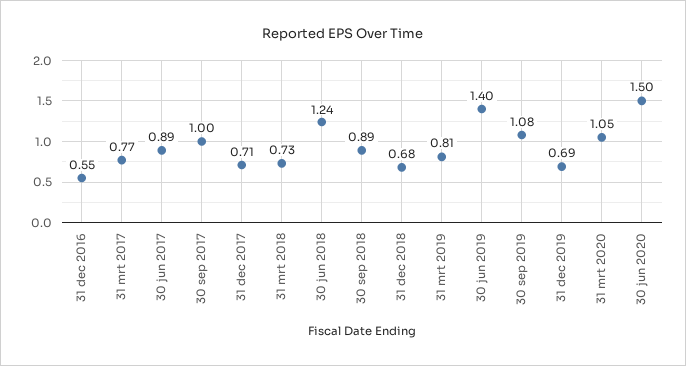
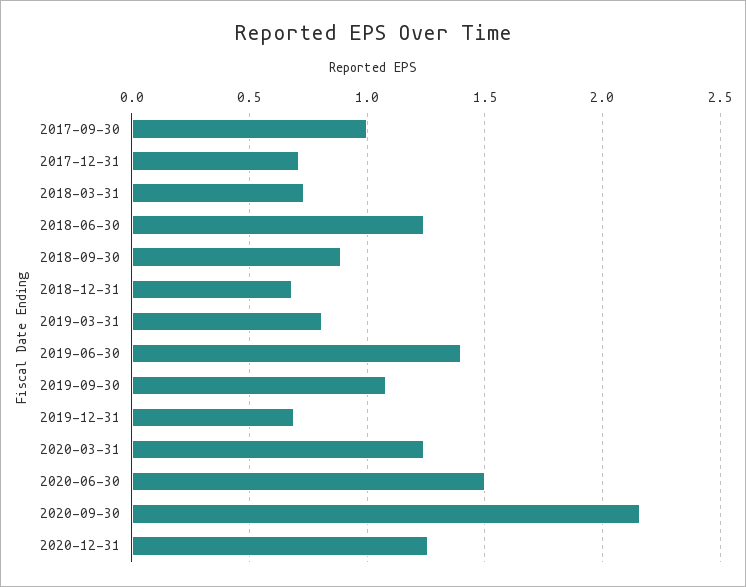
31 dec 2016: 0.55 -> none
31 mrt 2017: 0.77 -> none
30 jun 2017: 0.89 -> none
31 mrt 2020: 1.05 -> 1.25
2020-09-30: none -> 2.15
2020-12-31: none -> 1.25

